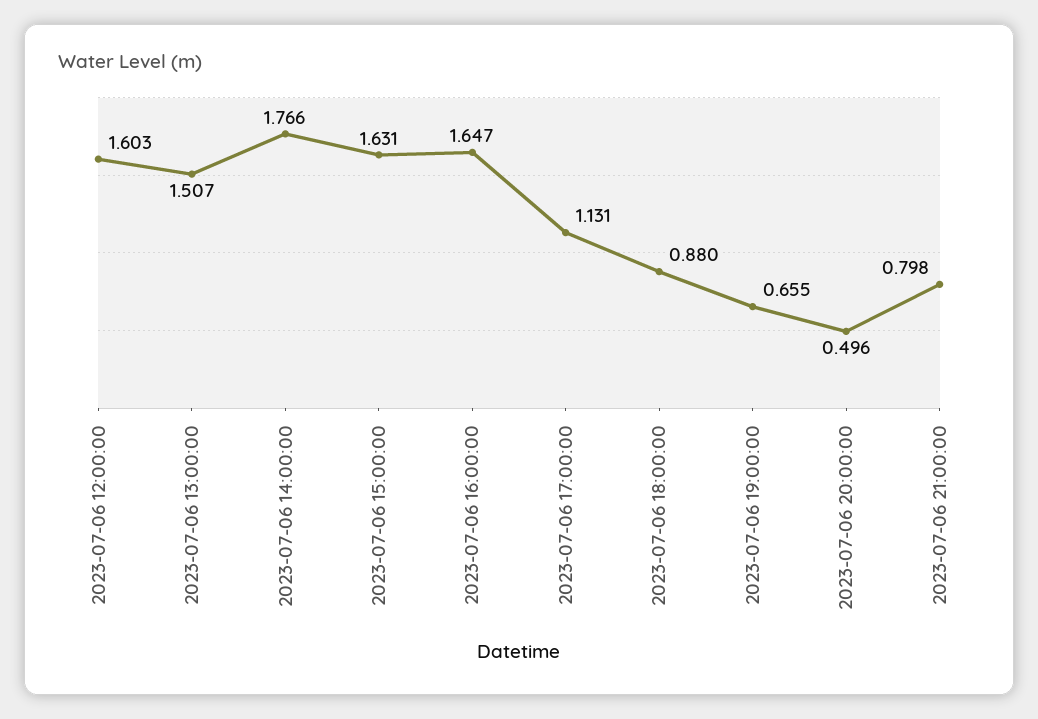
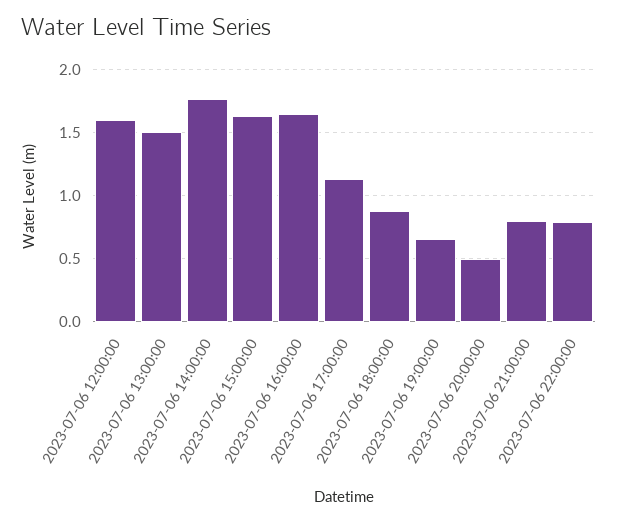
2023-07-06 22:00:00: none -> 0.8

